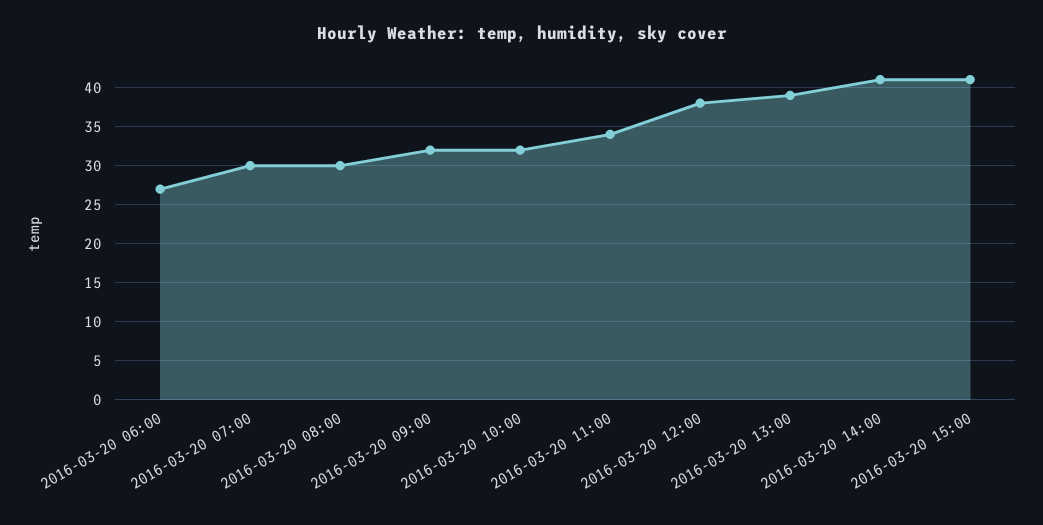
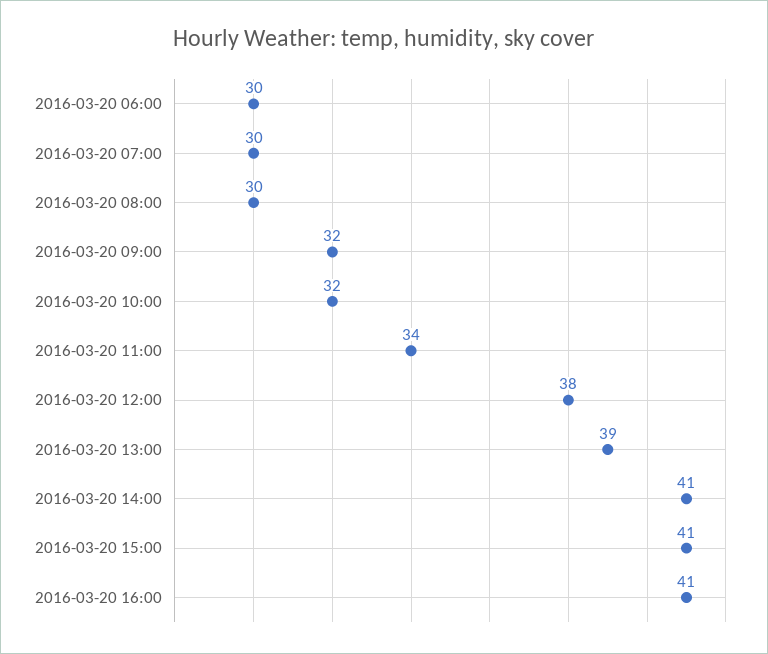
2016-03-20 06:00: 27 -> 30
2016-03-20 16:00: none -> 41

